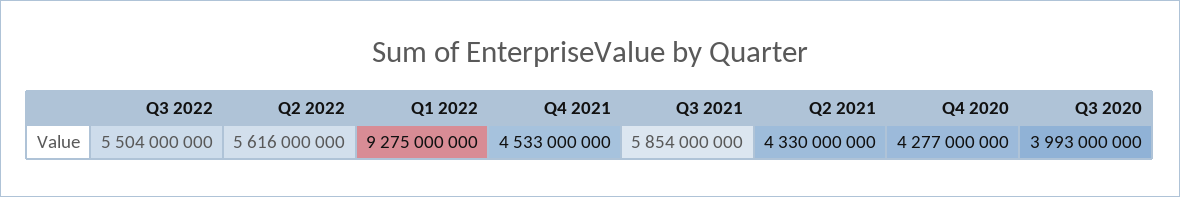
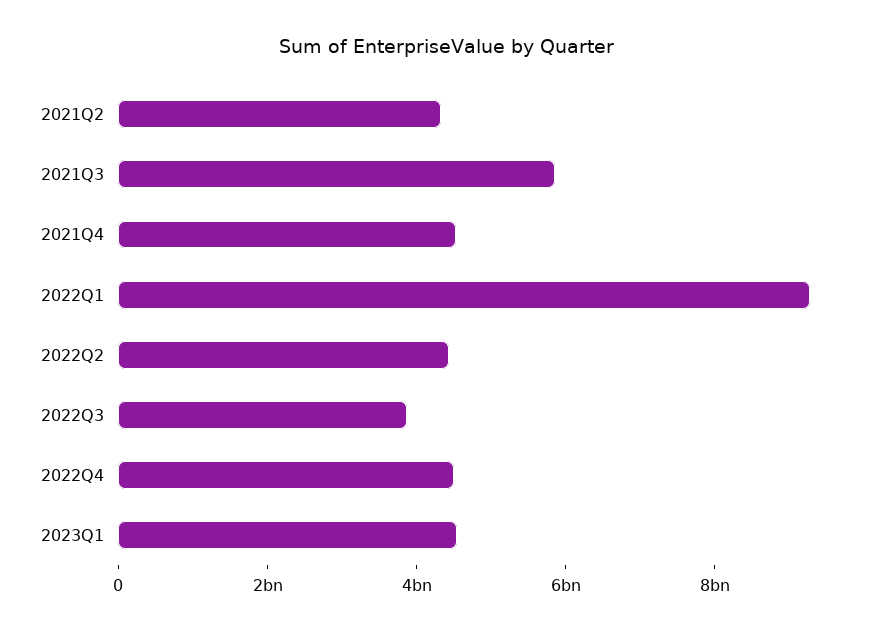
Q3 2022: 5504000000 -> 4000000000
Q2 2022: 5616000000 -> 4500000000
Q4 2020: 4277000000 -> none
Q3 2020: 3993000000 -> none
2022Q4: none -> 4500000000
2023Q1: none -> 4500000000

